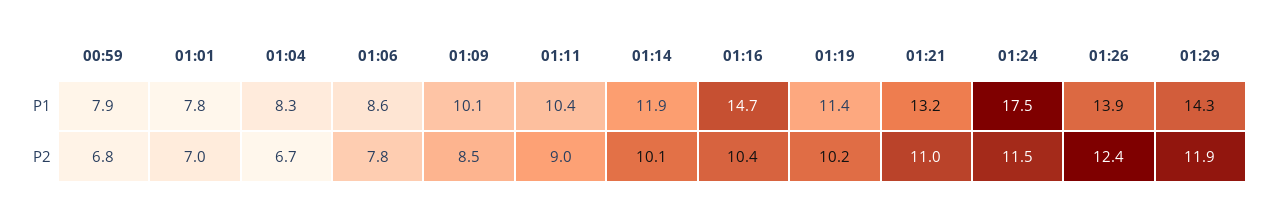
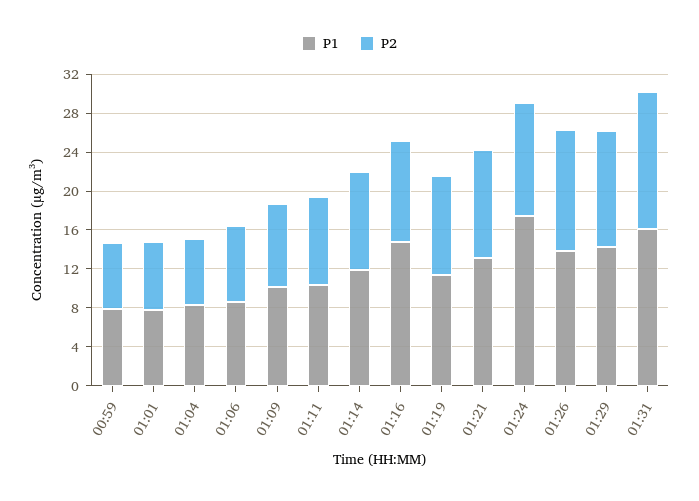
P1, 01:31: none -> 16
P2, 01:31: none -> 14

